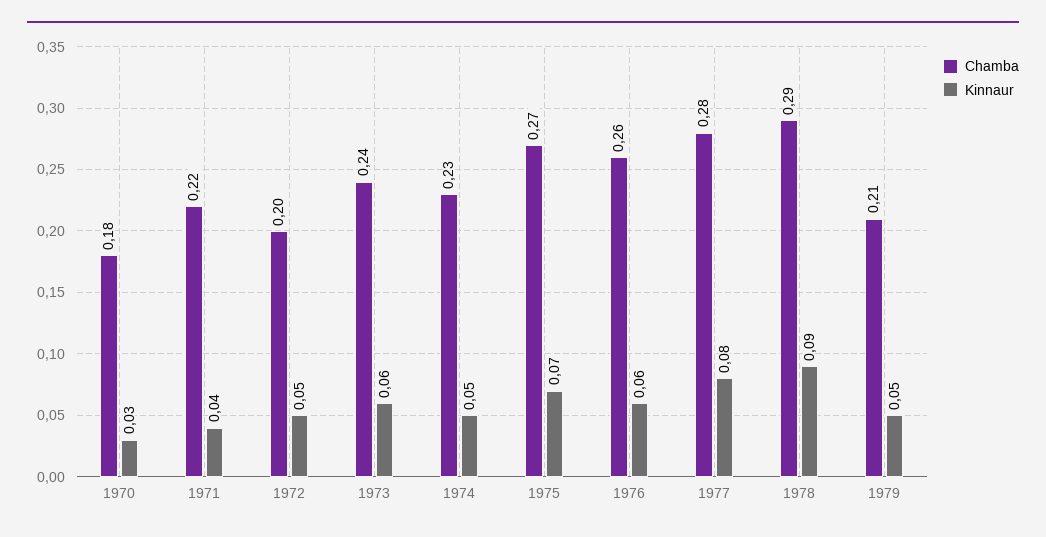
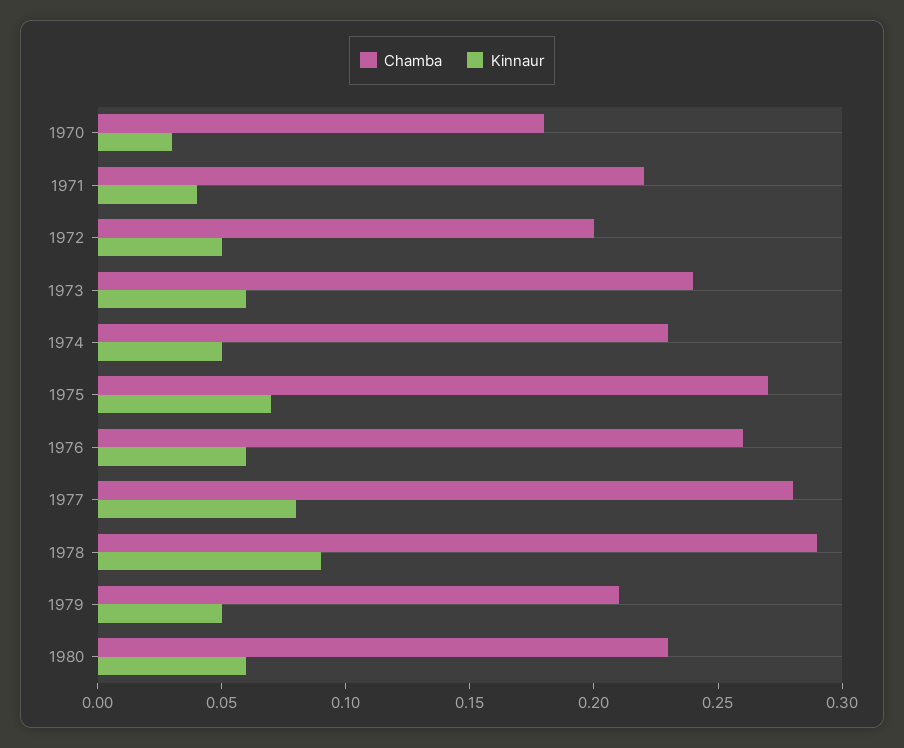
Chamba, 1980: none -> 0.23
Kinnaur, 1980: none -> 0.06

